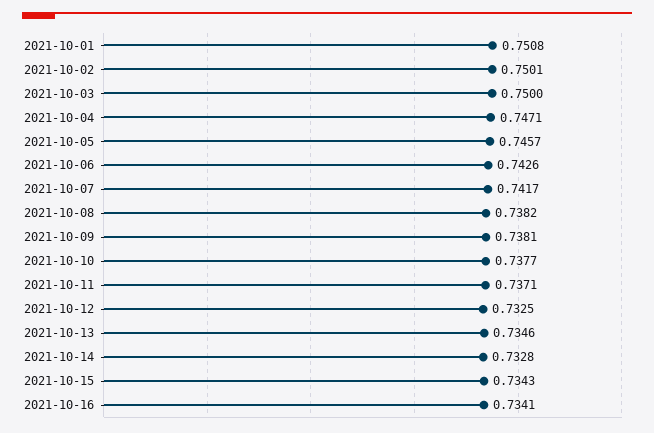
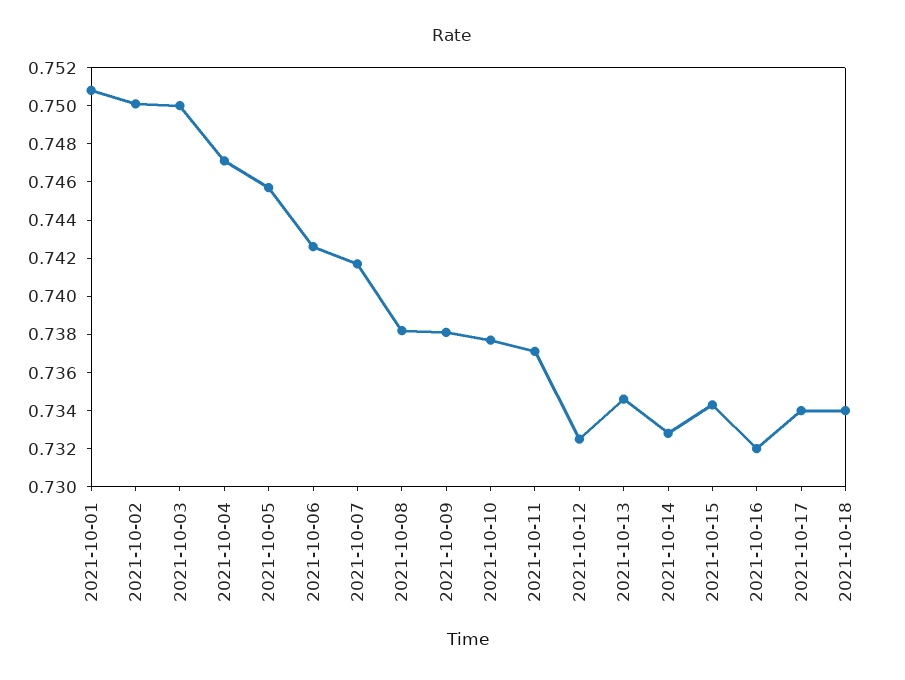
2021-10-16: 0.7341 -> 0.732
2021-10-17: none -> 0.734
2021-10-18: none -> 0.734

